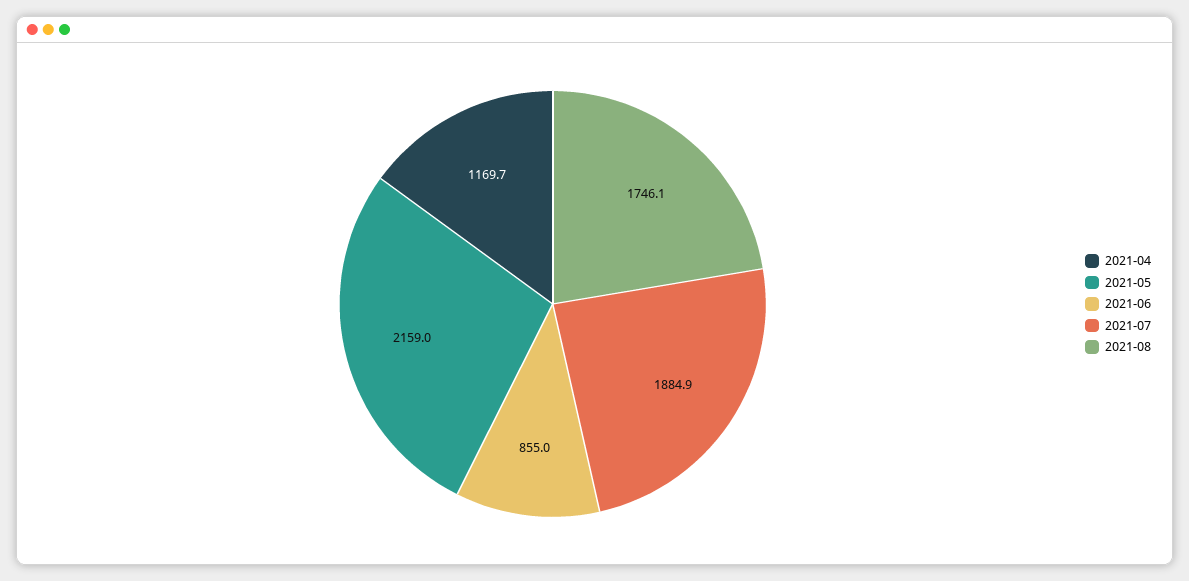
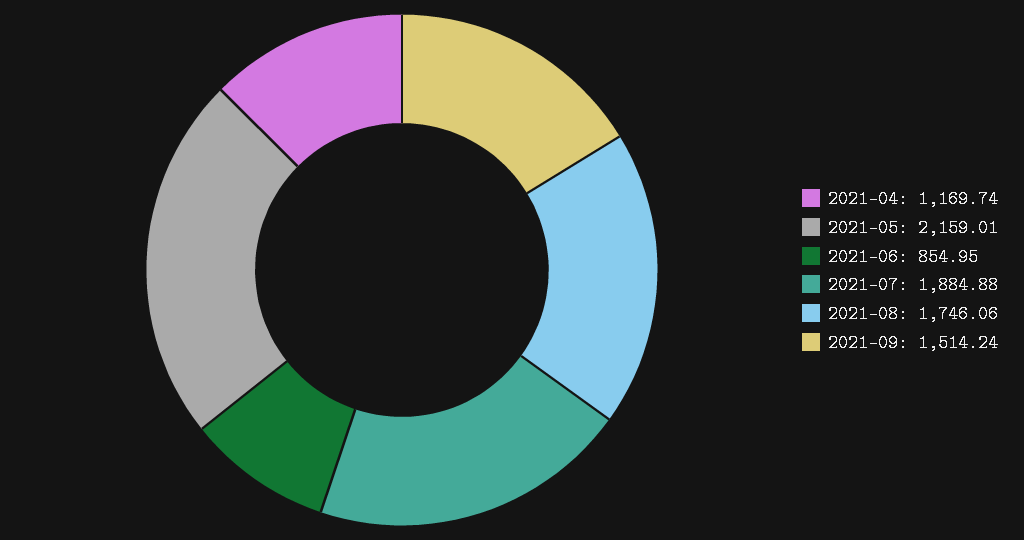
2021-09: none -> 1514.24

